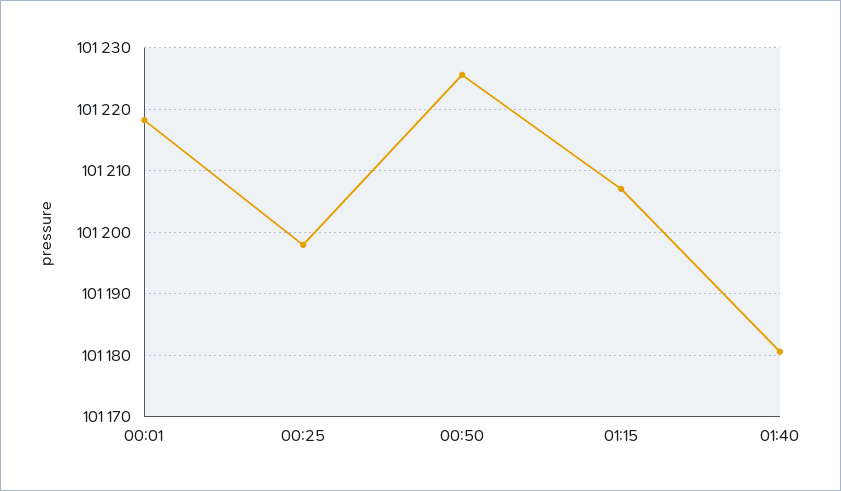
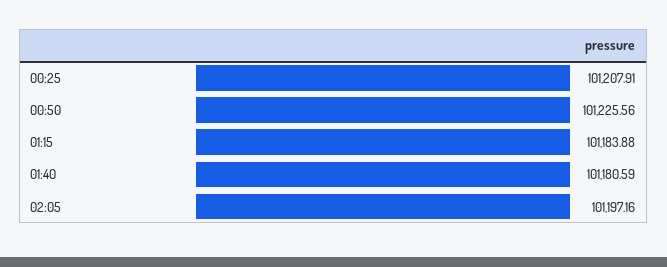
00:01: 101218 -> none
00:25: 101198 -> 101207.91
01:15: 101207 -> 101183.88
02:05: none -> 101197.16

